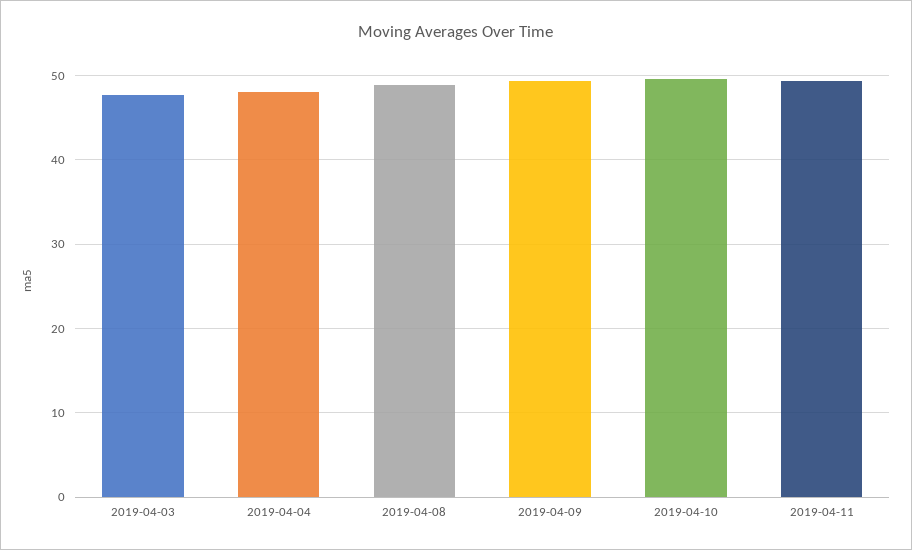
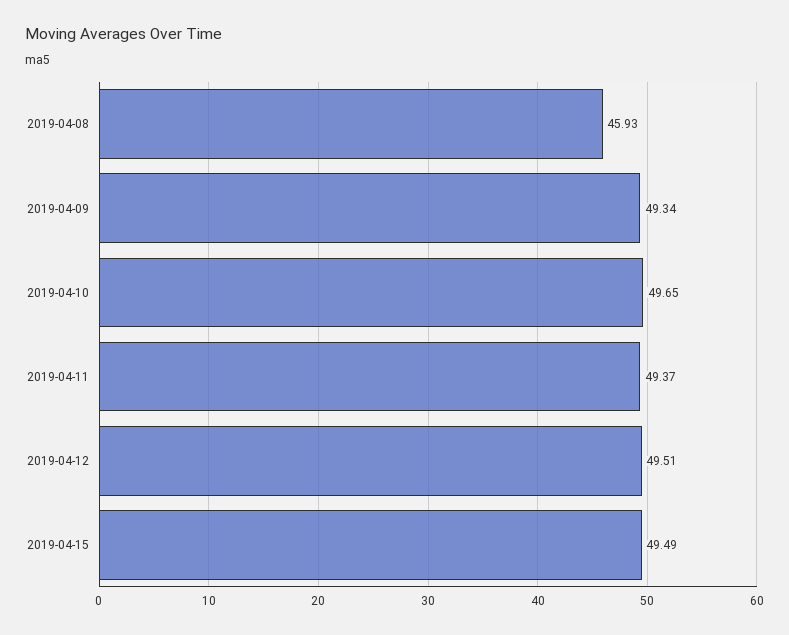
2019-04-03: 48 -> none
2019-04-04: 48 -> none
2019-04-08: 49 -> 45.93
2019-04-12: none -> 49.51
2019-04-15: none -> 49.49

